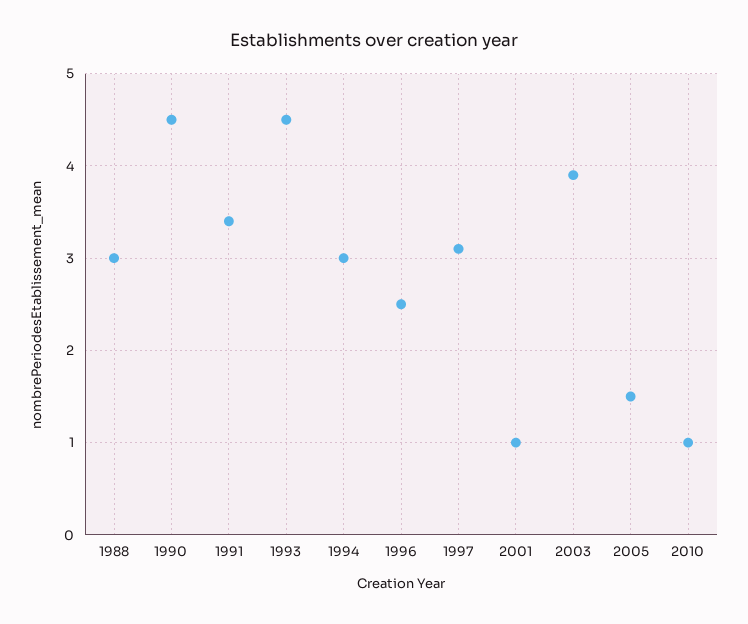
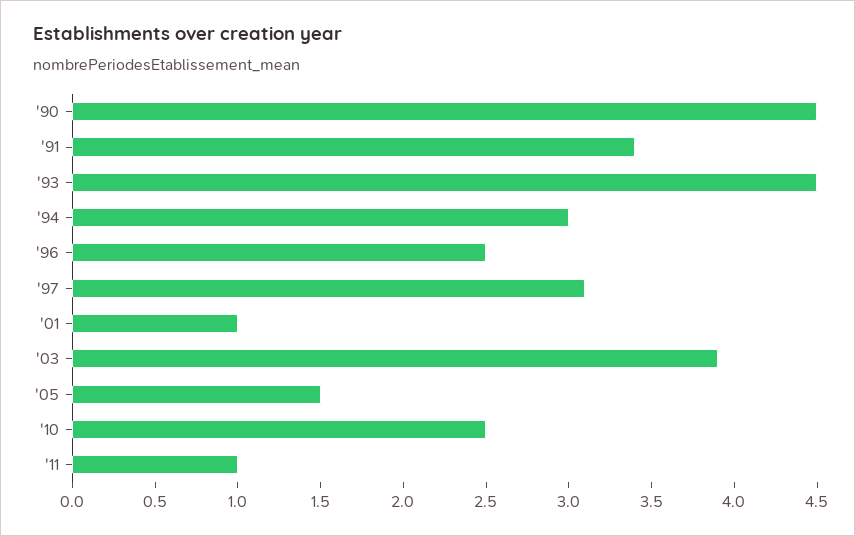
1988: 3 -> none
2010: 1 -> 2.5
'11: none -> 1

